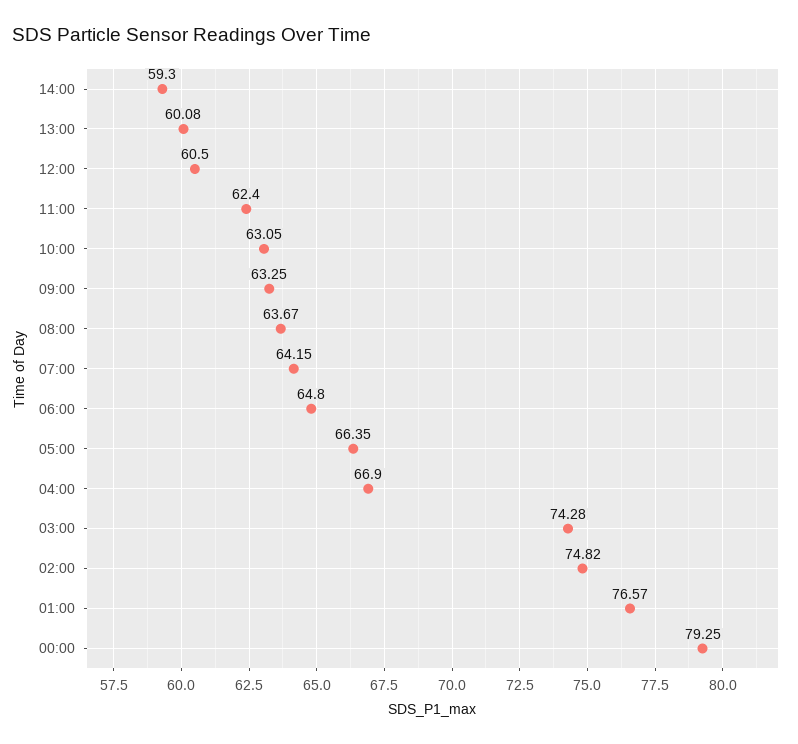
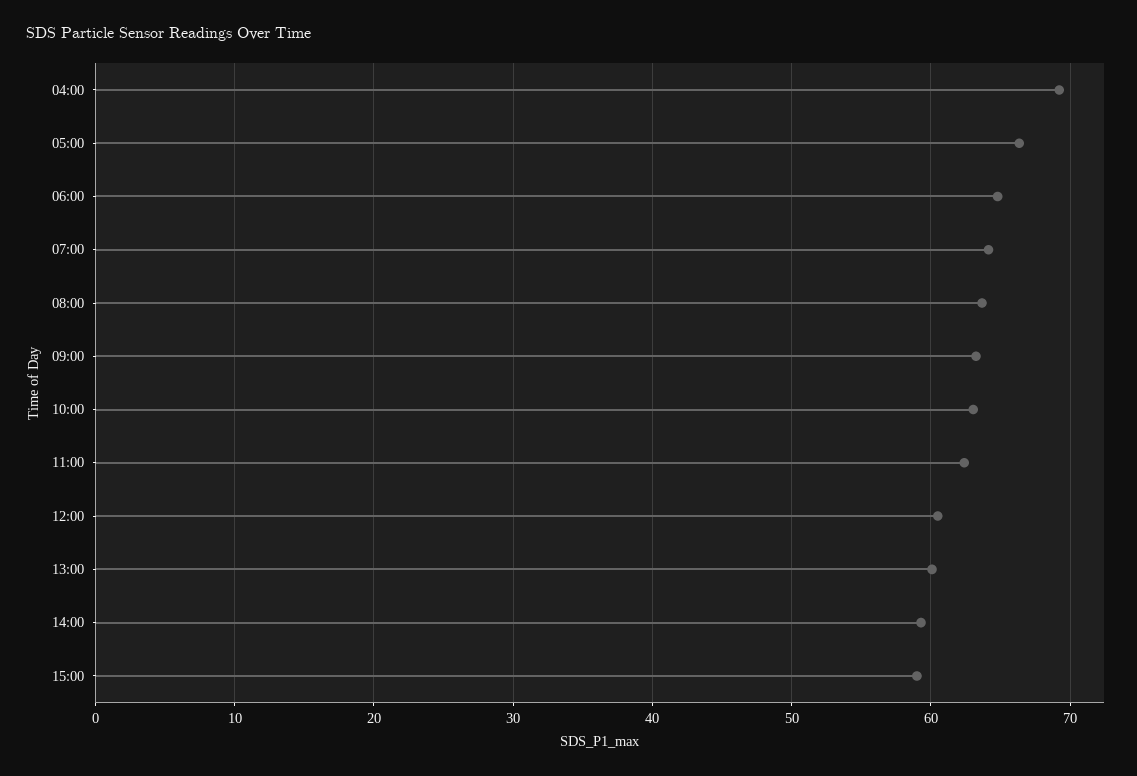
04:00: 66.9 -> 69
03:00: 74.28 -> none
02:00: 74.82 -> none
01:00: 76.57 -> none
00:00: 79.25 -> none
15:00: none -> 59

